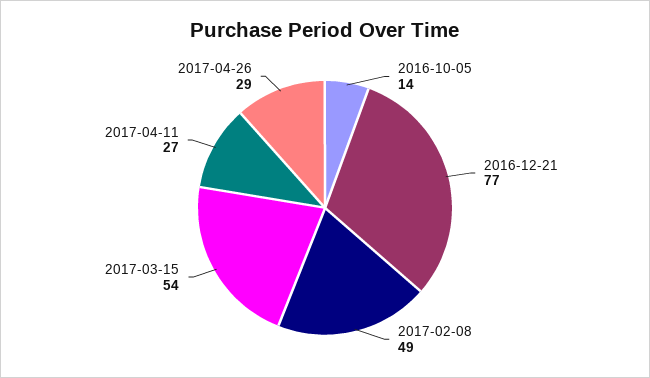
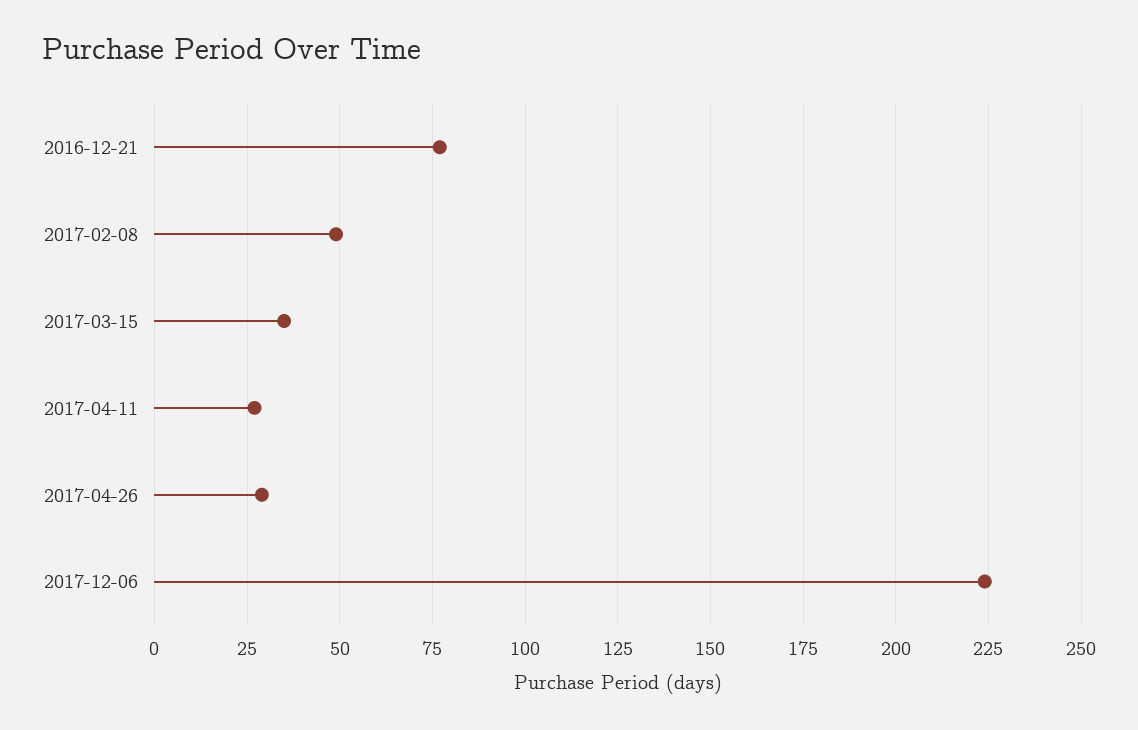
2016-10-05: 14 -> none
2017-03-15: 54 -> 35
2017-12-06: none -> 225

